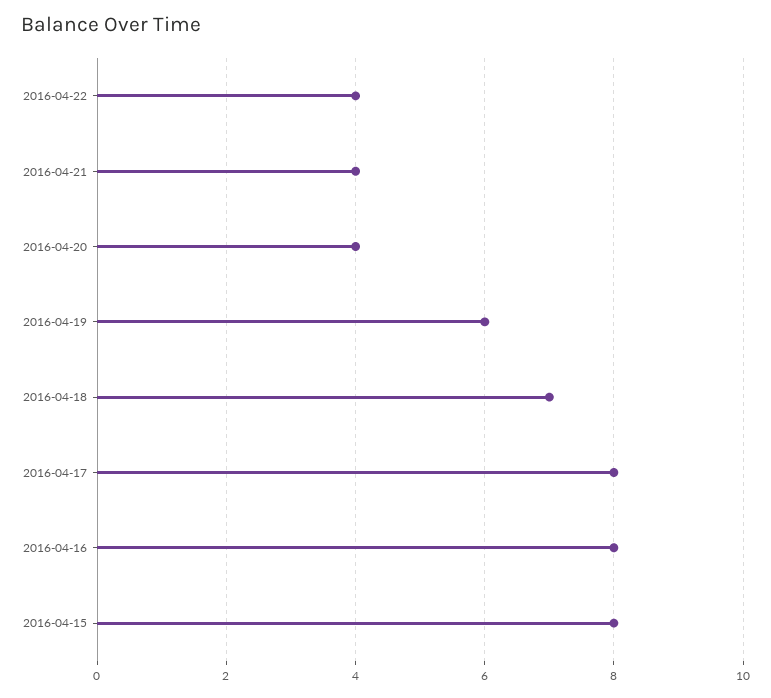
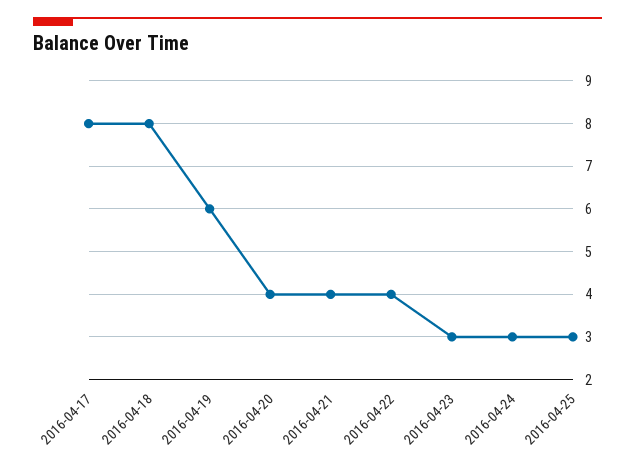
2016-04-18: 7 -> 8
2016-04-16: 8 -> none
2016-04-15: 8 -> none
2016-04-23: none -> 3
2016-04-24: none -> 3
2016-04-25: none -> 3

